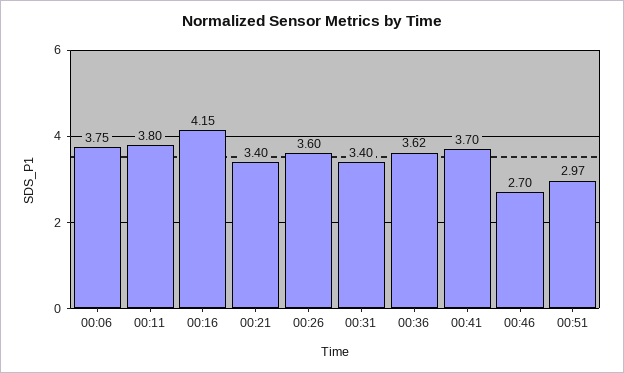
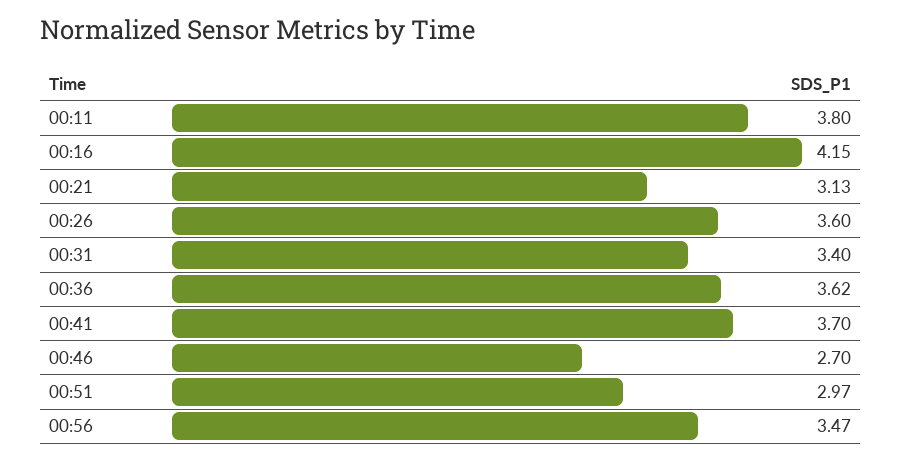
00:06: 3.75 -> none
00:21: 3.4 -> 3.13
00:56: none -> 3.47

